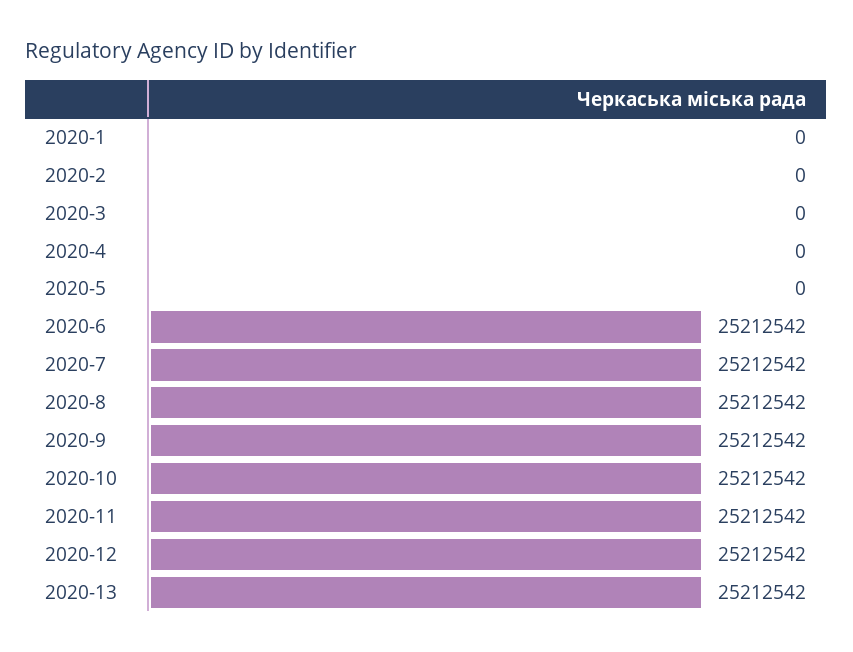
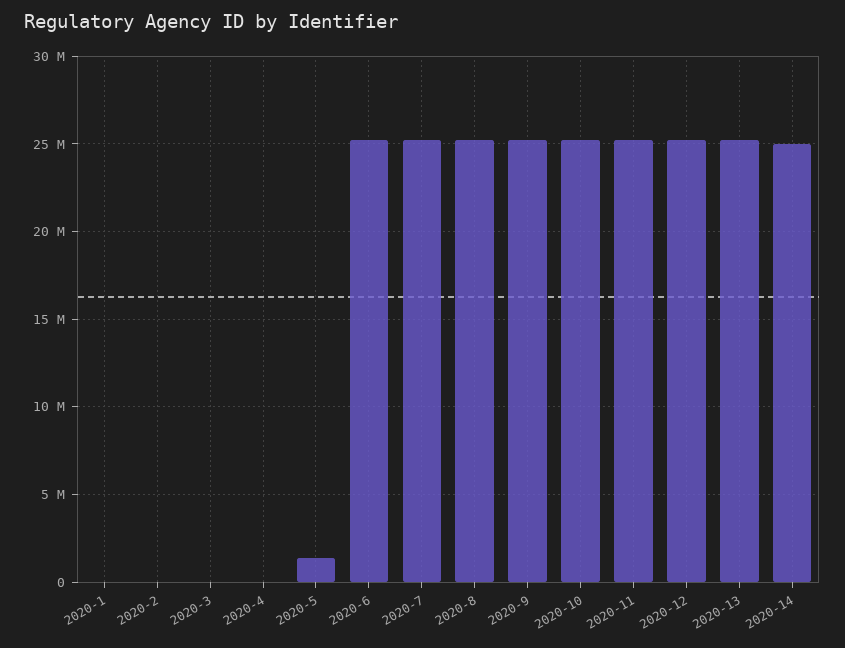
2020-5: 0 -> 1500000
2020-14: none -> 25000000

